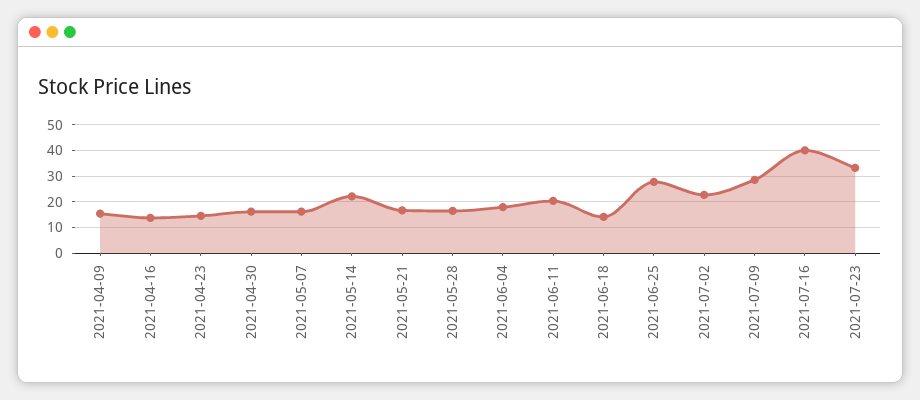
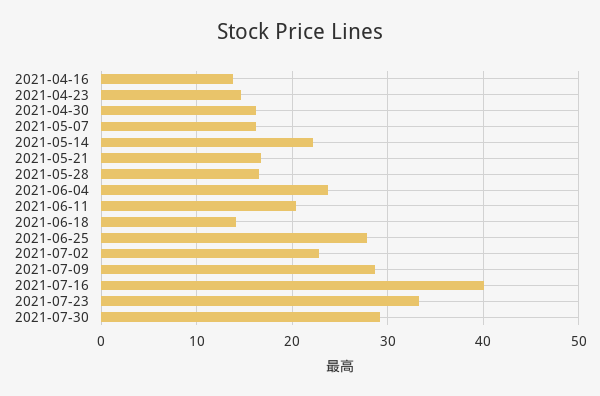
2021-04-09: 15 -> none
2021-06-04: 17.5 -> 24
2021-07-30: none -> 29

